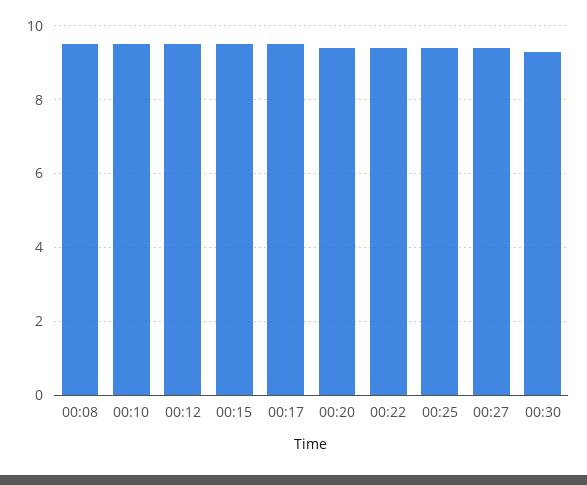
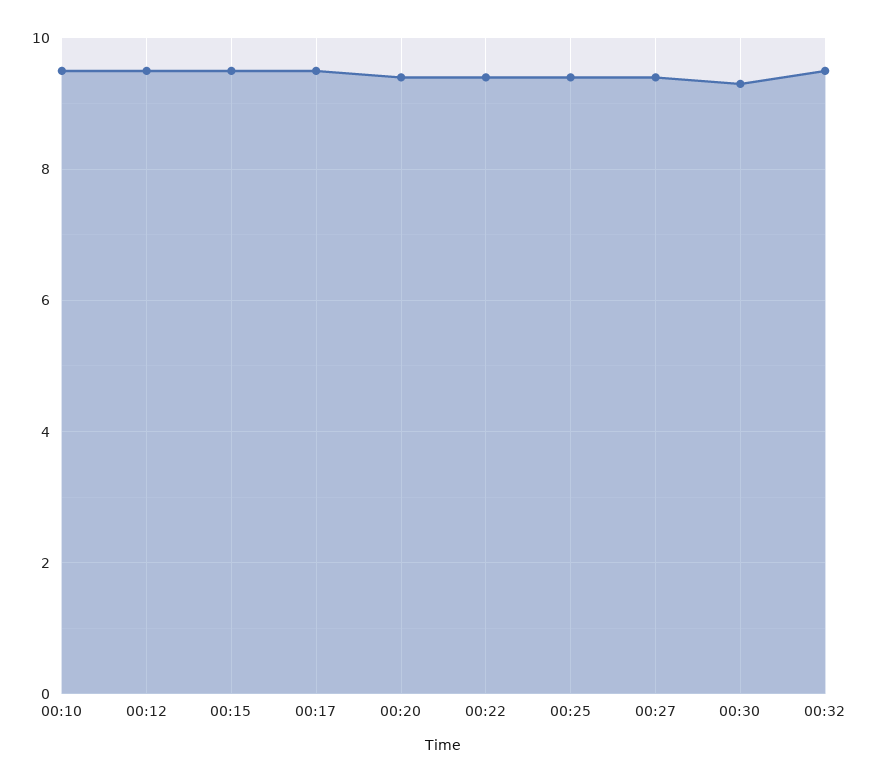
00:08: 9.5 -> none
00:32: none -> 9.5

